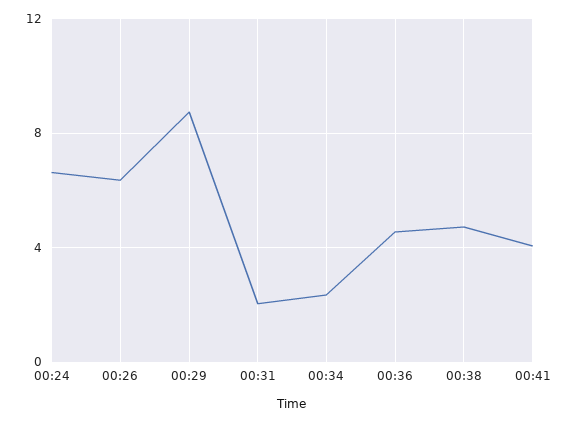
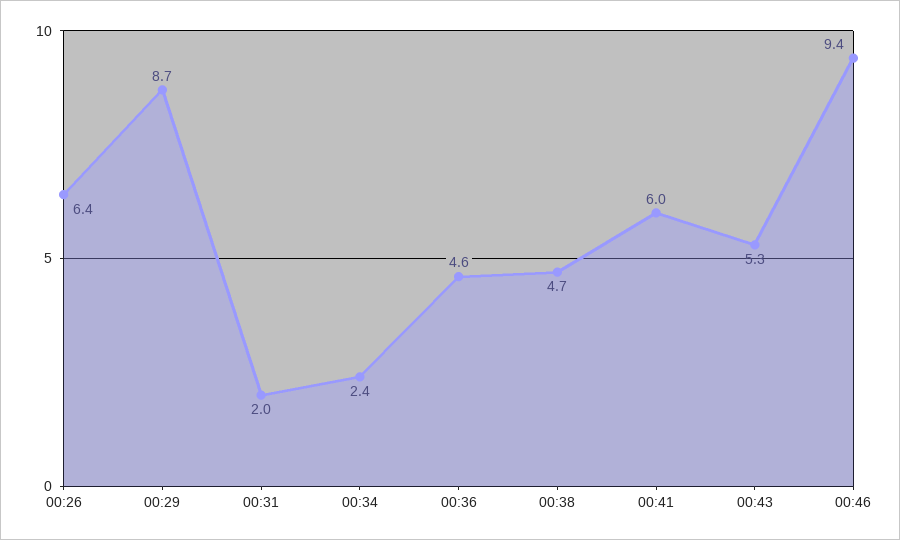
00:24: 6.5 -> none
00:41: 4 -> 6
00:43: none -> 5.3
00:46: none -> 9.4

